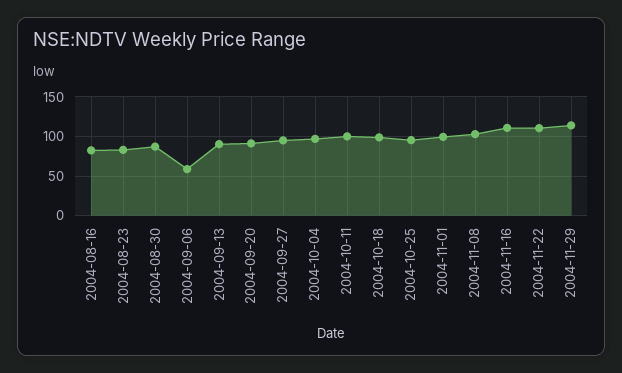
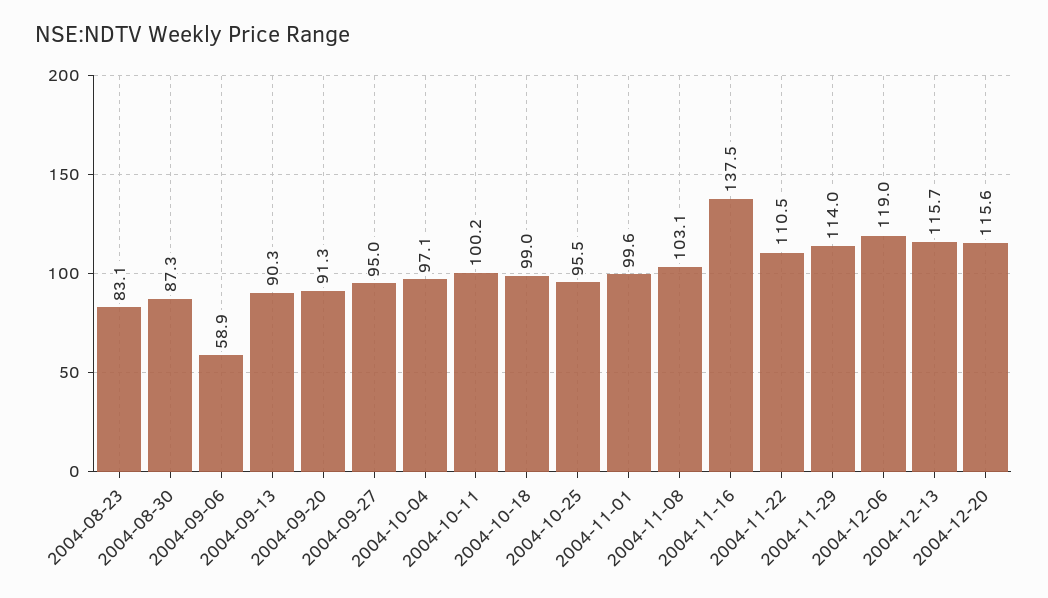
2004-08-16: 80 -> none
2004-11-16: 110 -> 137.5
2004-12-06: none -> 119
2004-12-13: none -> 115.7
2004-12-20: none -> 115.6

